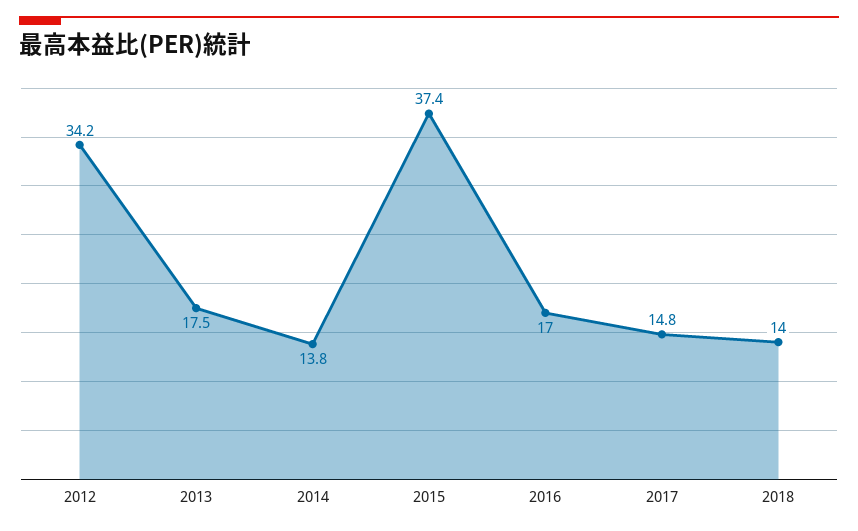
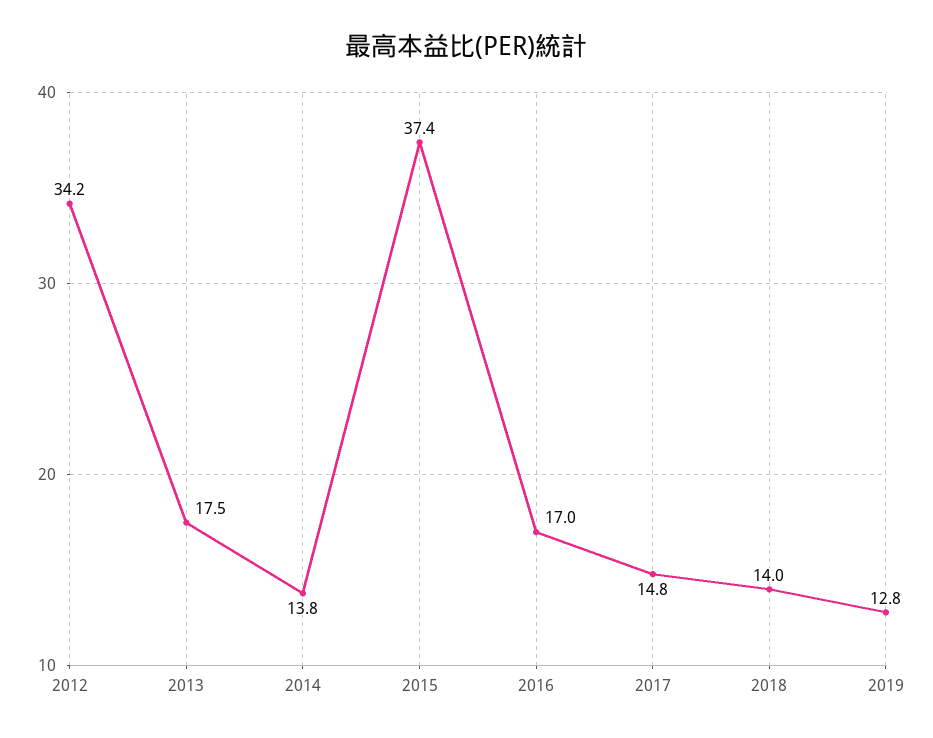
2019: none -> 12.8

